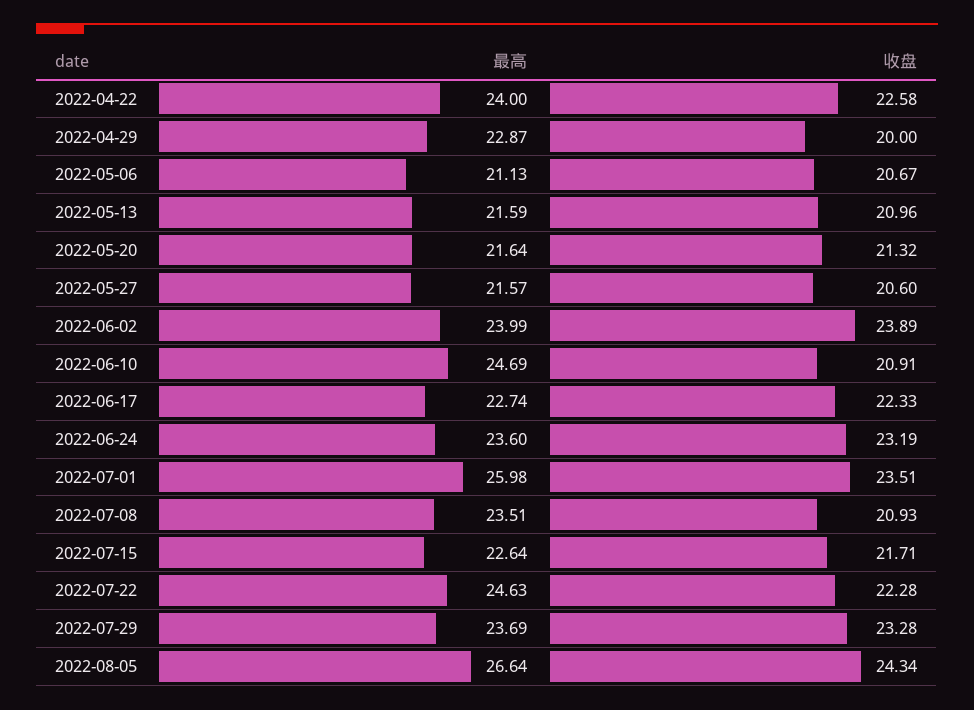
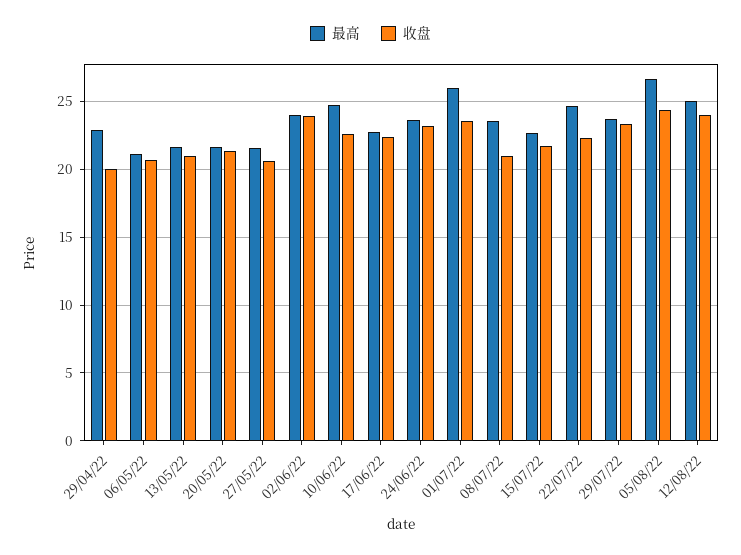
最高, 2022-04-22: 24 -> none
收盘, 2022-04-22: 22.58 -> none
收盘, 2022-06-10: 20.91 -> 22.5
最高, 12/08/22: none -> 25
收盘, 12/08/22: none -> 24

